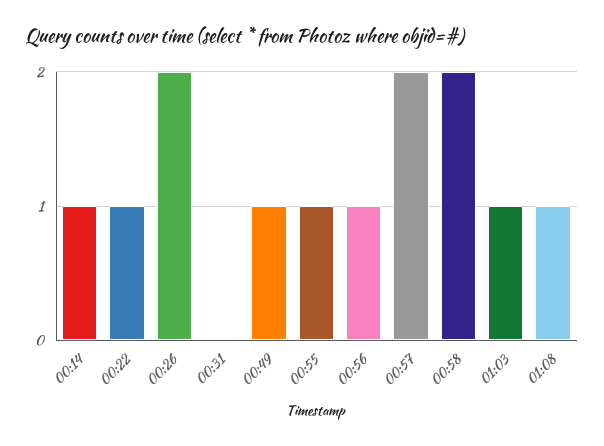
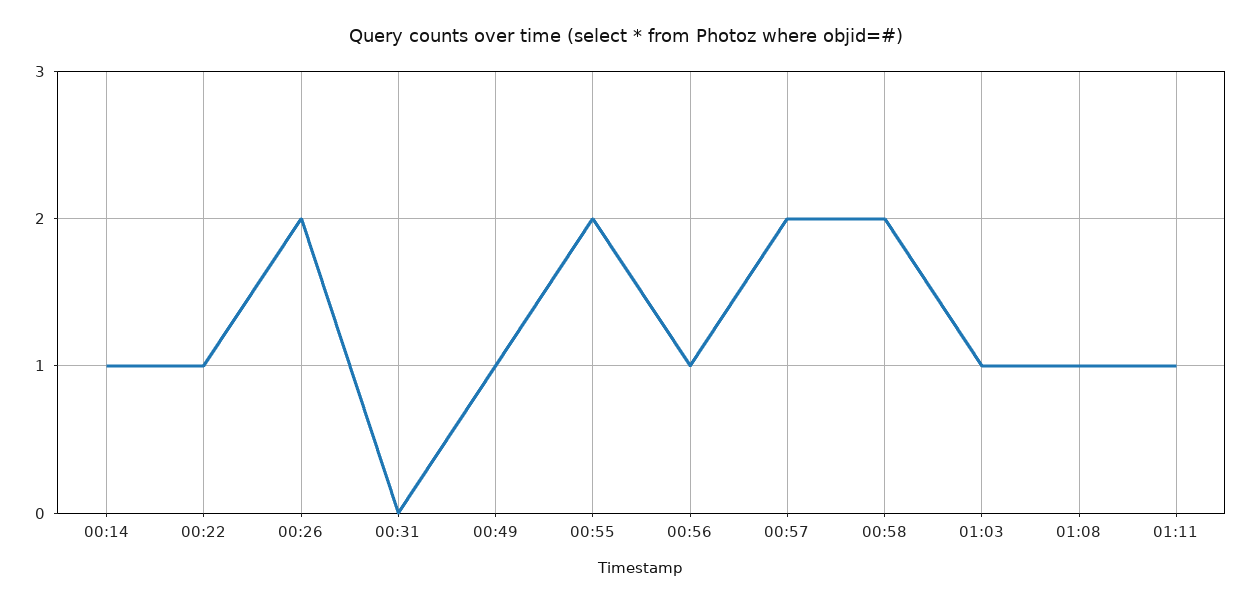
00:55: 1 -> 2
01:11: none -> 1

